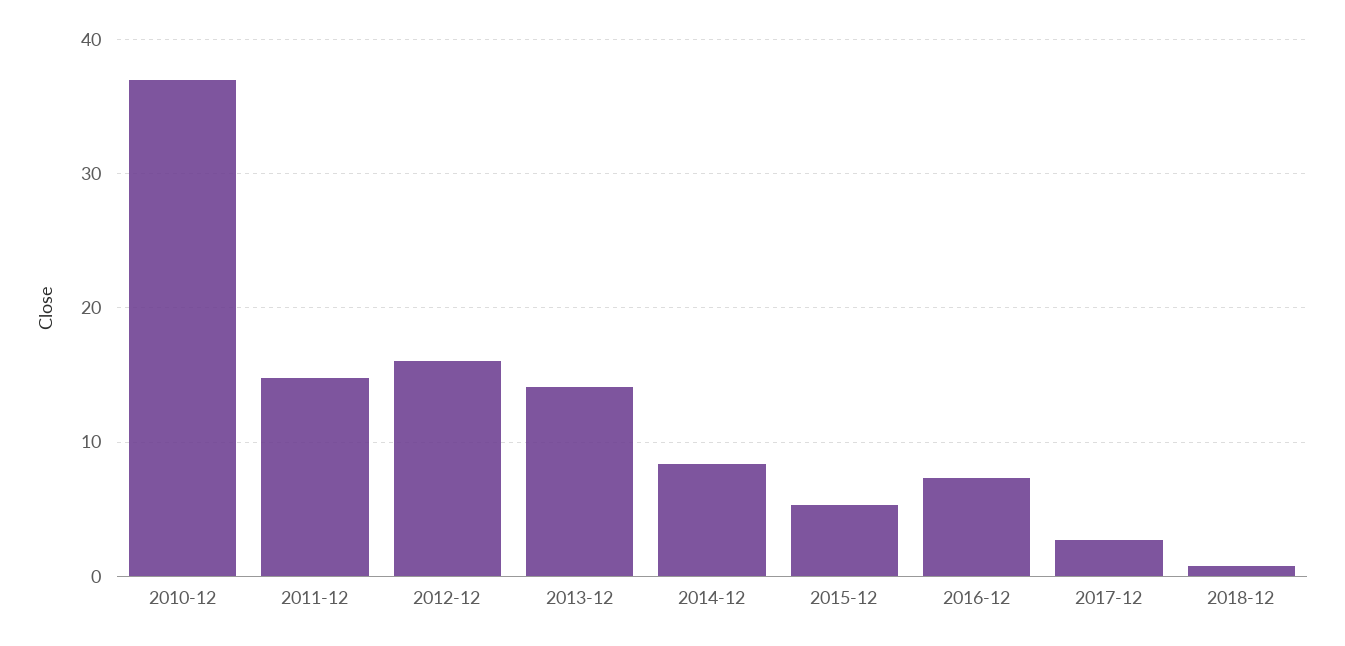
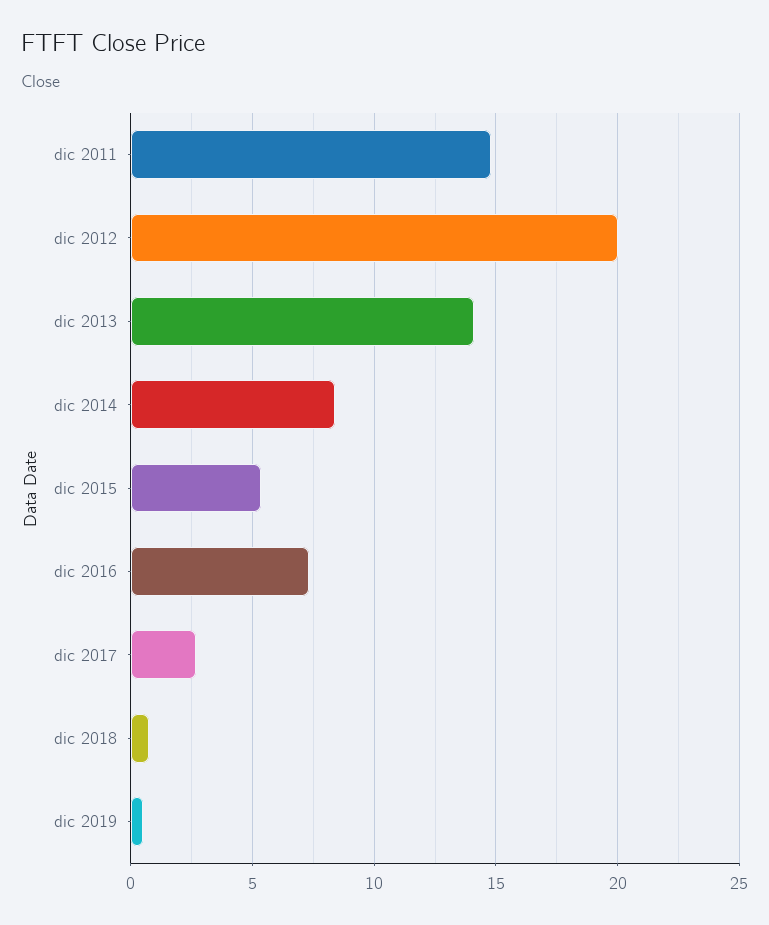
2010-12: 37 -> none
2012-12: 16 -> 20
dic 2019: none -> 0.5

